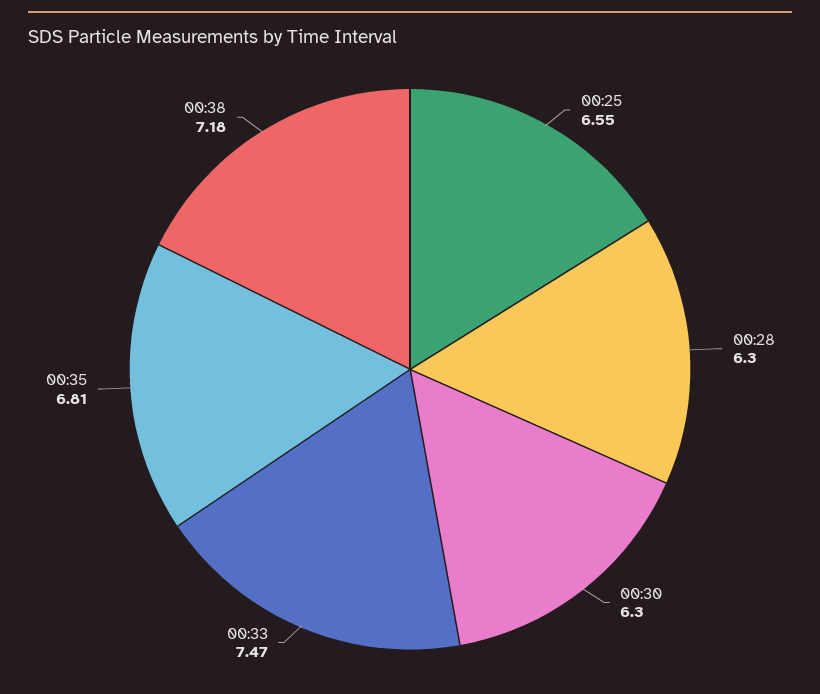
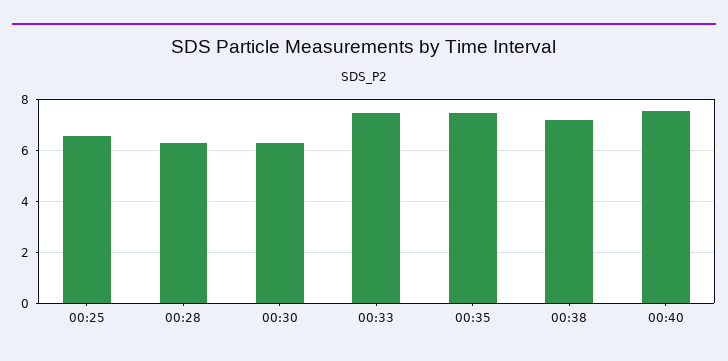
00:35: 6.81 -> 7.5
00:40: none -> 7.5

